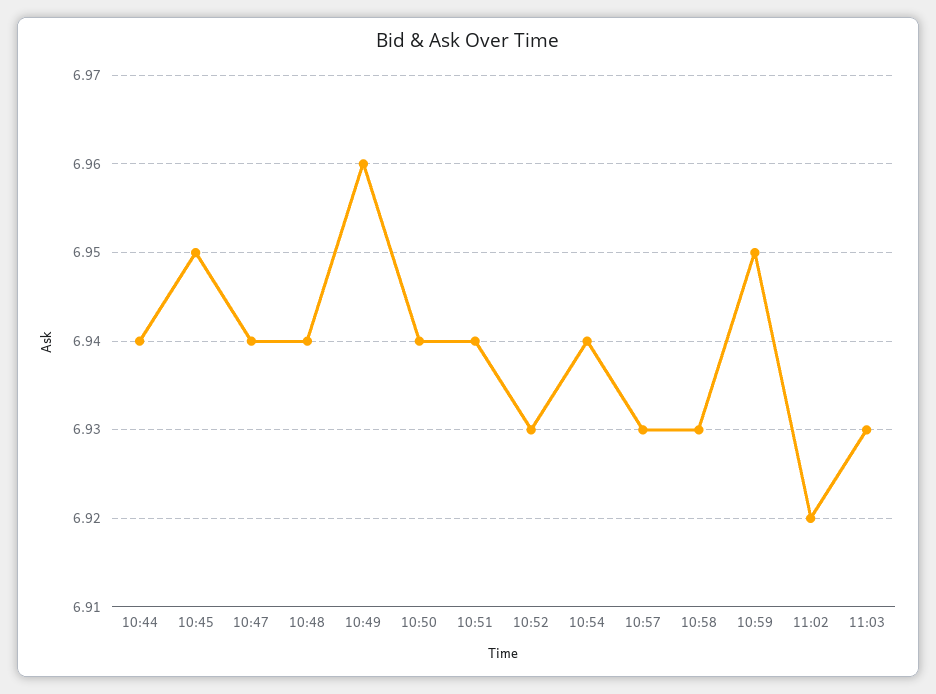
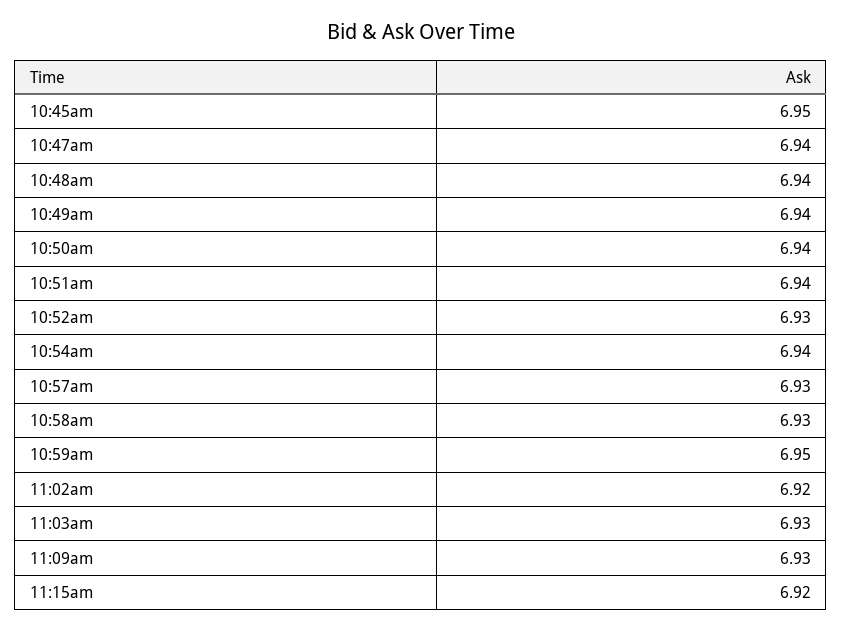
10:44: 6.94 -> none
10:49: 6.96 -> 6.94
11:09am: none -> 6.93
11:15am: none -> 6.92

